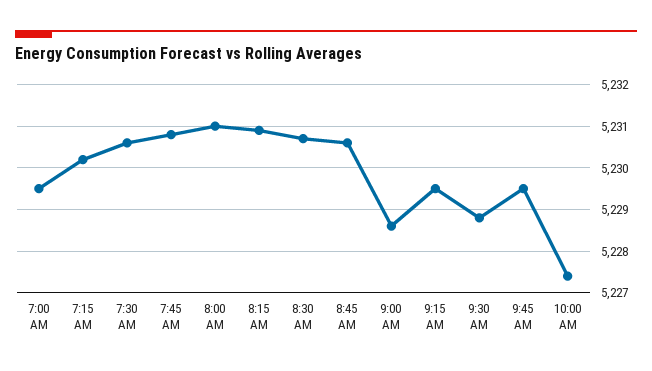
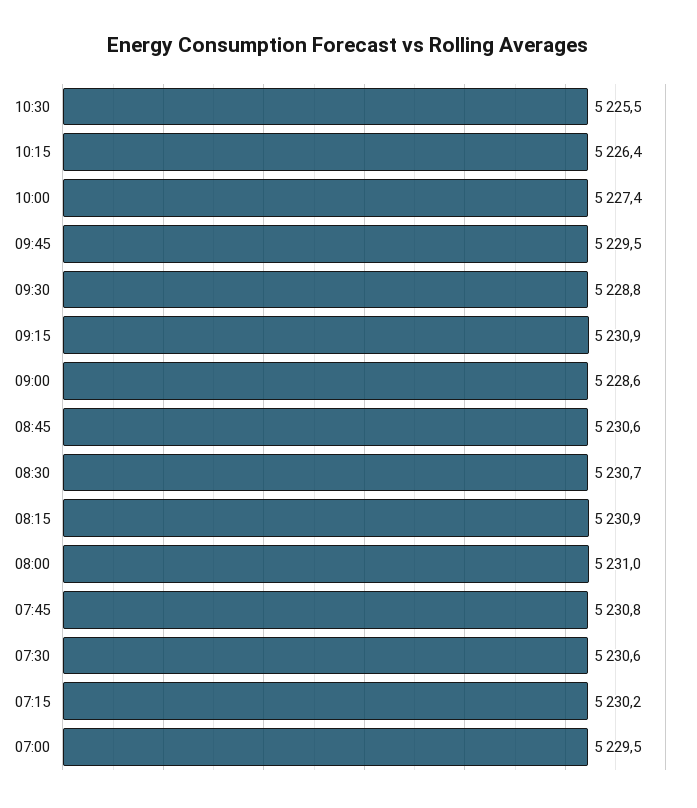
9:15 AM: 5229.5 -> 5230.9
10:30: none -> 5225.5
10:15: none -> 5226.4

